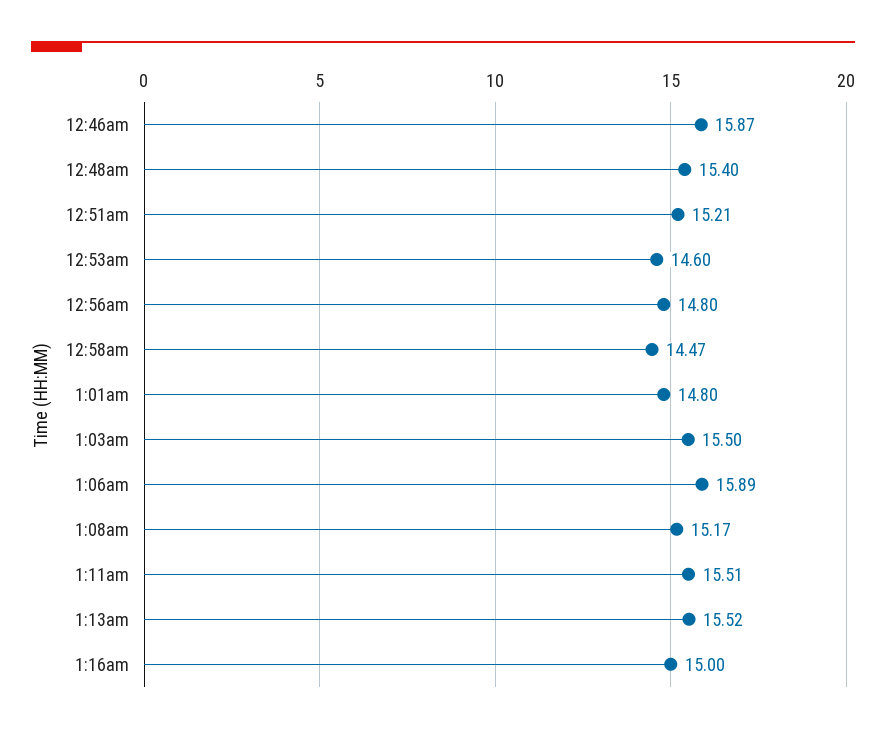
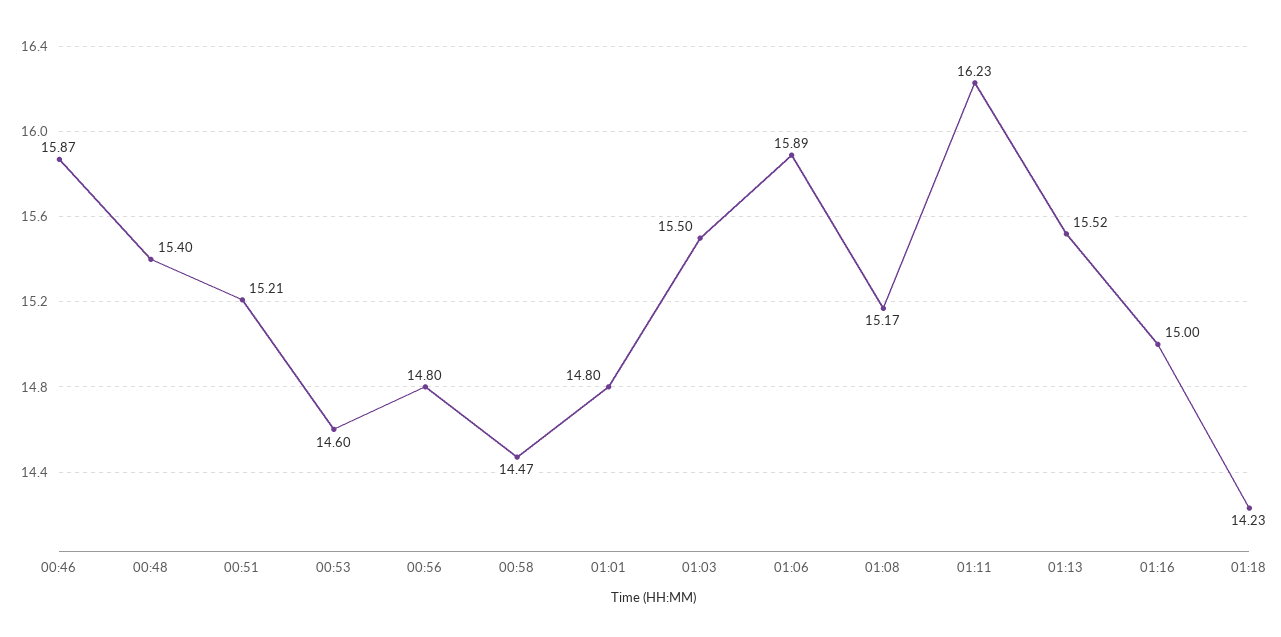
1:11am: 15.51 -> 16.23
01:18: none -> 14.23

